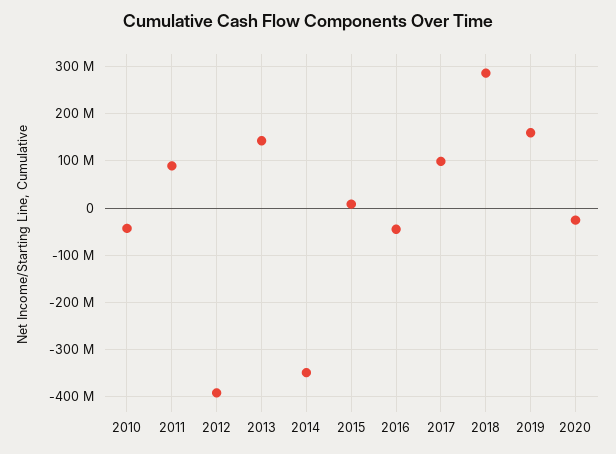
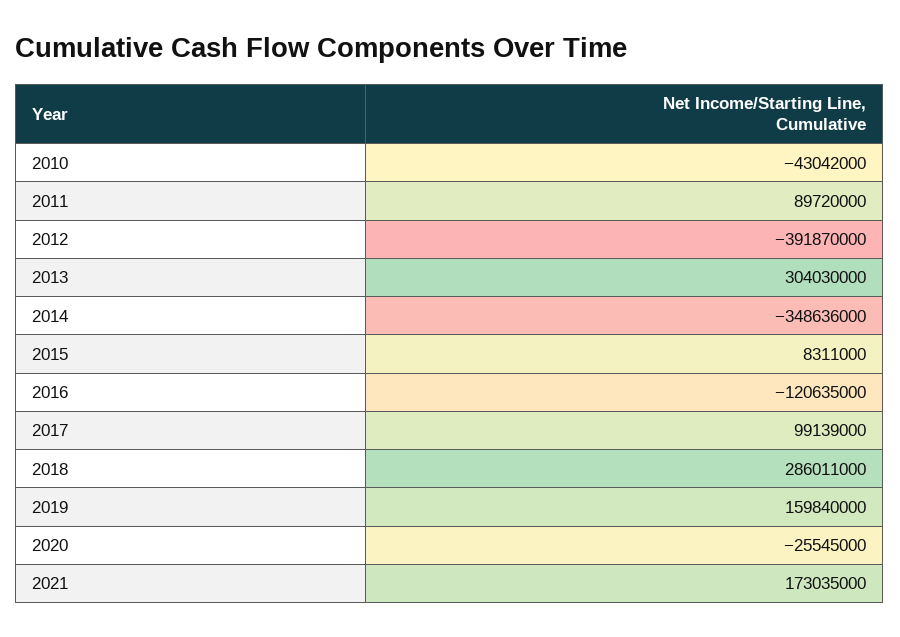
2013: 140000000 -> 304030000
2016: -40000000 -> -120635000
2021: none -> 173035000

